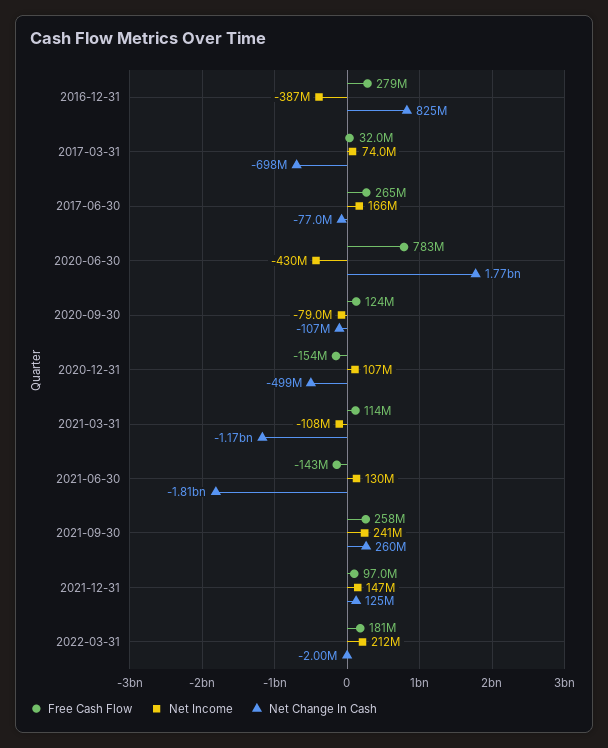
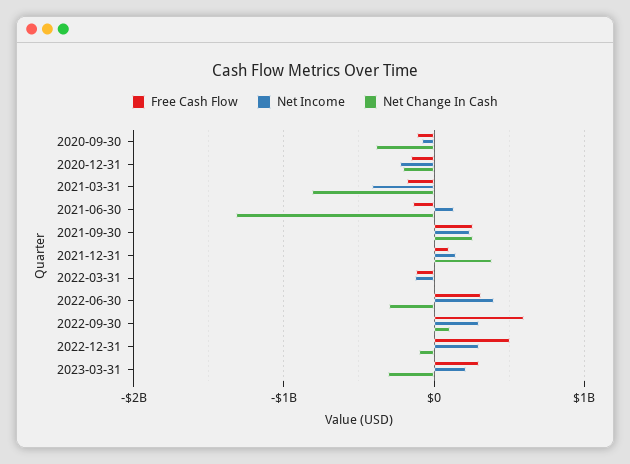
Free Cash Flow, 2016-12-31: 279000000 -> none
Net Income, 2016-12-31: -387000000 -> none
Net Change In Cash, 2016-12-31: 825000000 -> none
Free Cash Flow, 2017-03-31: 32000000 -> none
Net Income, 2017-03-31: 74000000 -> none
Net Change In Cash, 2017-03-31: -698000000 -> none
Free Cash Flow, 2017-06-30: 265000000 -> none
Net Income, 2017-06-30: 166000000 -> none
Net Change In Cash, 2017-06-30: -77000000 -> none
Free Cash Flow, 2020-06-30: 783000000 -> none
Net Income, 2020-06-30: -430000000 -> none
Net Change In Cash, 2020-06-30: 1770000000 -> none
Free Cash Flow, 2020-09-30: 124000000 -> -100000000
Net Change In Cash, 2020-09-30: -107000000 -> -400000000
Net Income, 2020-12-31: 107000000 -> -200000000
Net Change In Cash, 2020-12-31: -499000000 -> -200000000
Free Cash Flow, 2021-03-31: 114000000 -> -200000000
Net Income, 2021-03-31: -108000000 -> -400000000
Net Change In Cash, 2021-03-31: -1170000000 -> -800000000
Net Change In Cash, 2021-06-30: -1810000000 -> -1300000000
Net Change In Cash, 2021-12-31: 125000000 -> 400000000
Free Cash Flow, 2022-03-31: 181000000 -> -100000000
Net Income, 2022-03-31: 212000000 -> -100000000
Free Cash Flow, 2022-06-30: none -> 300000000
Net Income, 2022-06-30: none -> 400000000
Net Change In Cash, 2022-06-30: none -> -300000000
Free Cash Flow, 2022-09-30: none -> 600000000
Net Income, 2022-09-30: none -> 300000000
Net Change In Cash, 2022-09-30: none -> 100000000
Free Cash Flow, 2022-12-31: none -> 500000000
Net Income, 2022-12-31: none -> 300000000
Net Change In Cash, 2022-12-31: none -> -100000000
Free Cash Flow, 2023-03-31: none -> 300000000
Net Income, 2023-03-31: none -> 200000000
Net Change In Cash, 2023-03-31: none -> -300000000

